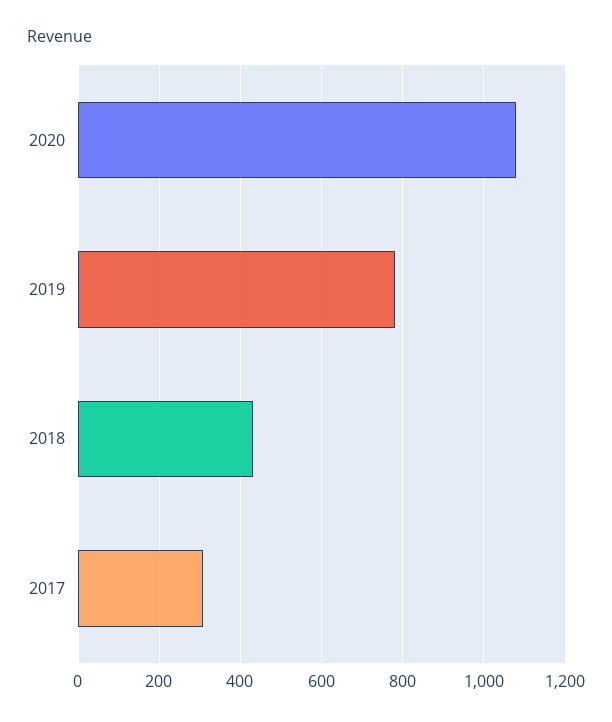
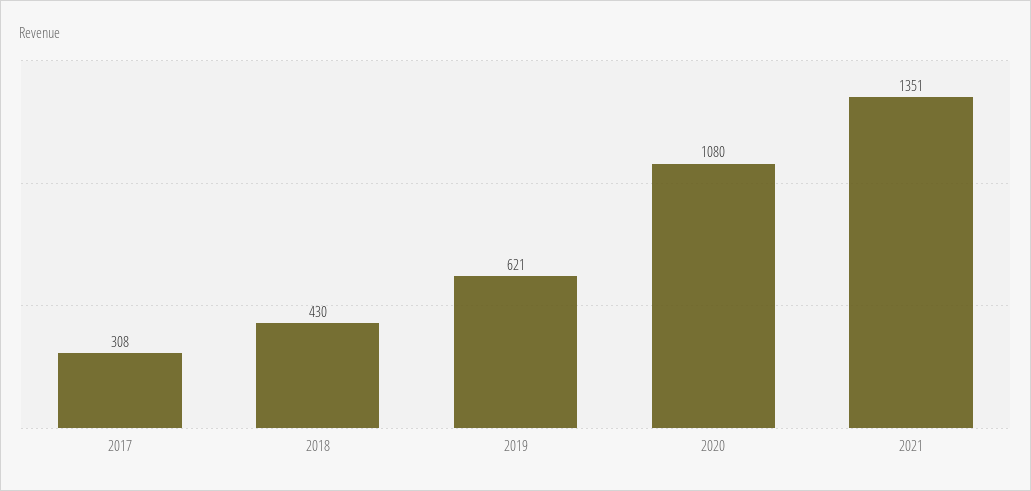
2019: 780 -> 621
2021: none -> 1351

